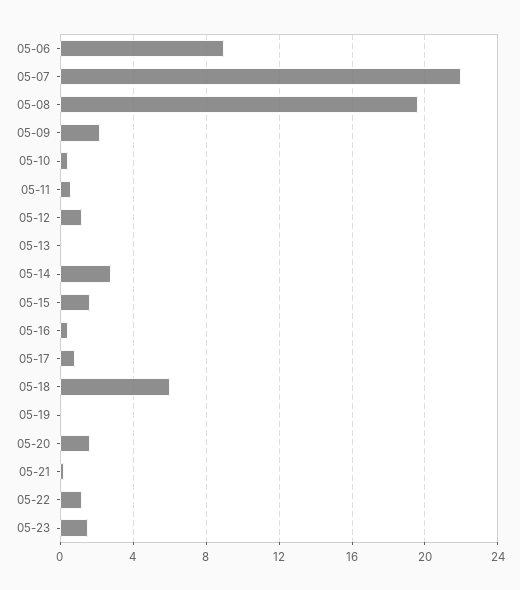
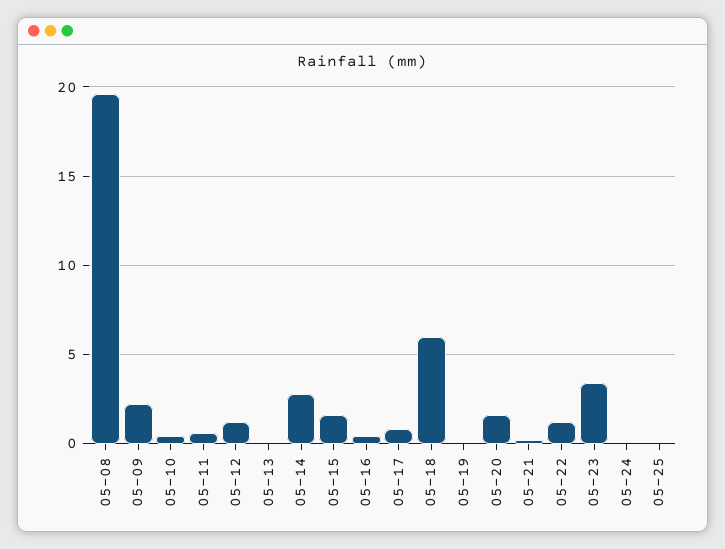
05-06: 9 -> none
05-07: 22 -> none
05-23: 1.5 -> 3.5
05-24: none -> 0
05-25: none -> 0

